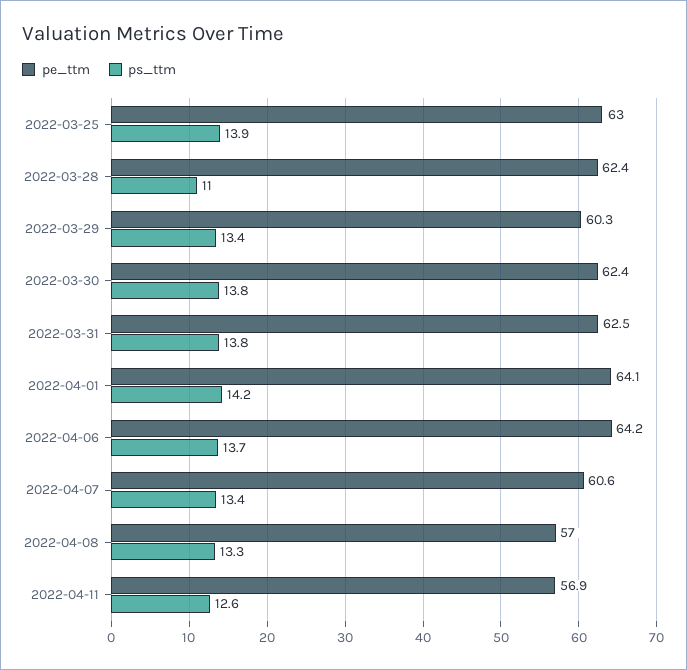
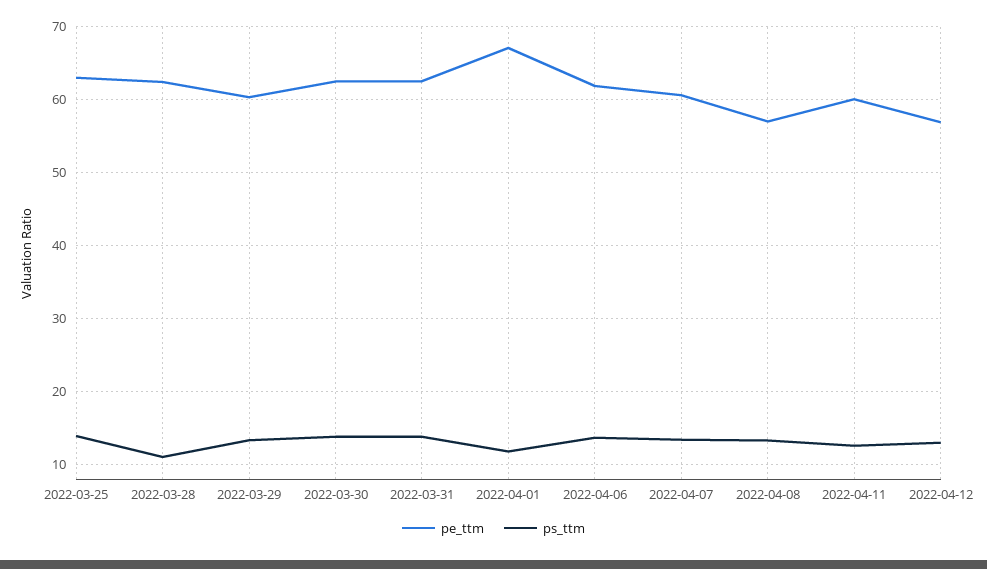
pe_ttm, 2022-04-01: 64.1 -> 67
ps_ttm, 2022-04-01: 14.2 -> 12
pe_ttm, 2022-04-06: 64.2 -> 62
pe_ttm, 2022-04-11: 56.9 -> 60
pe_ttm, 2022-04-12: none -> 57
ps_ttm, 2022-04-12: none -> 13

